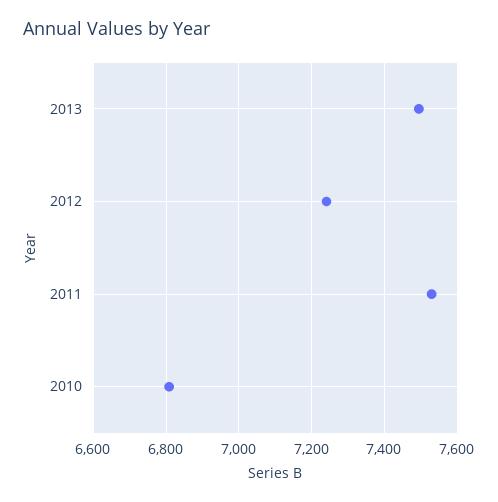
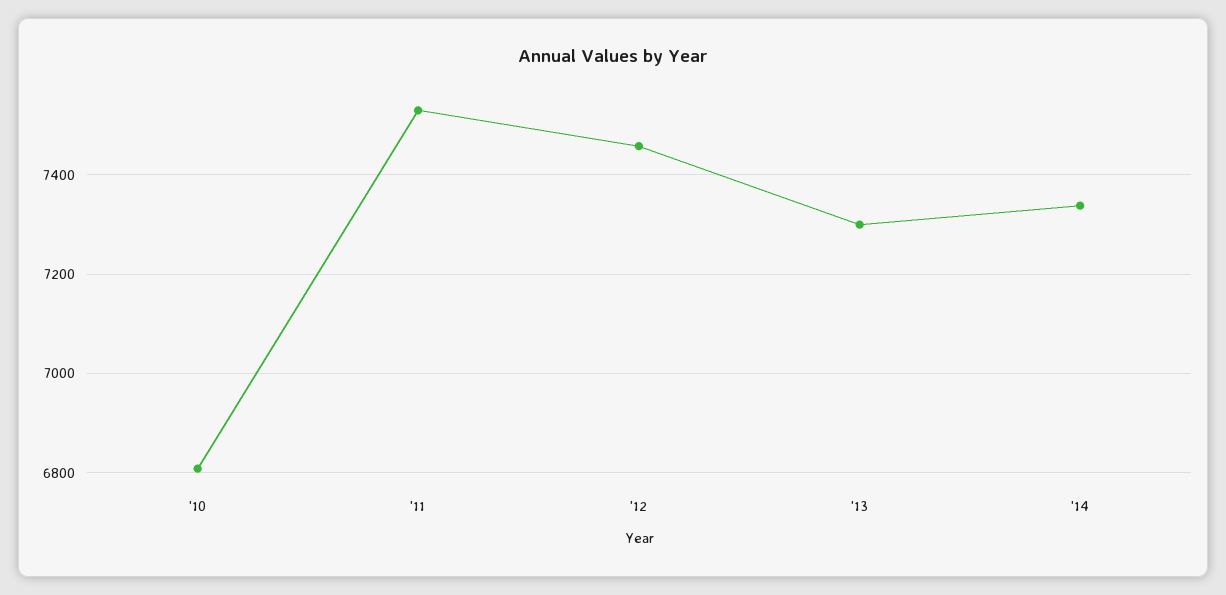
2013: 7500 -> 7300
2012: 7240 -> 7460
'14: none -> 7340

